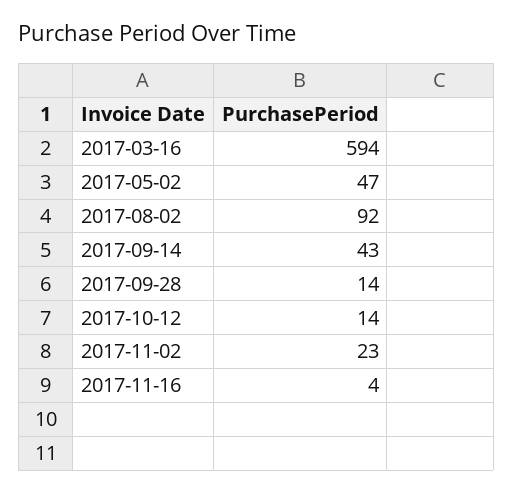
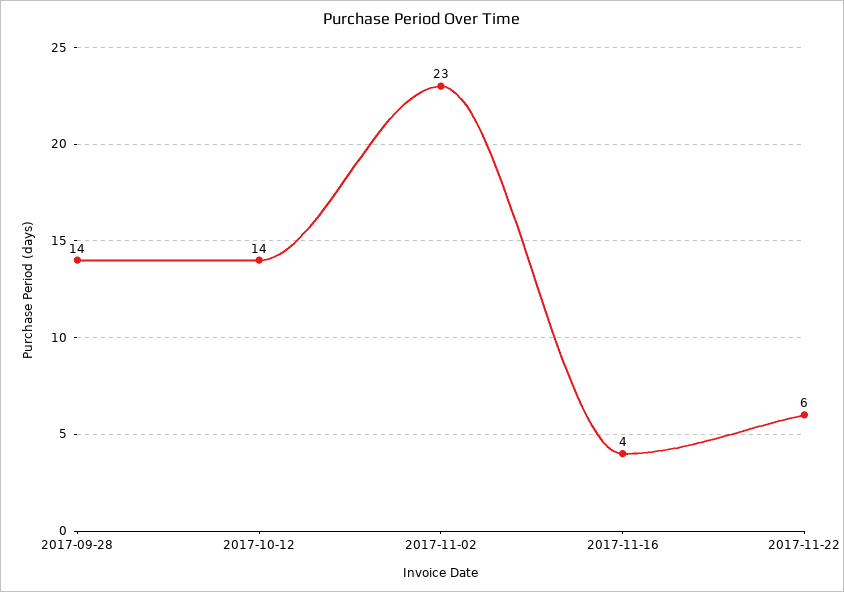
2017-03-16: 594 -> none
2017-05-02: 47 -> none
2017-08-02: 92 -> none
2017-09-14: 43 -> none
2017-11-22: none -> 6

